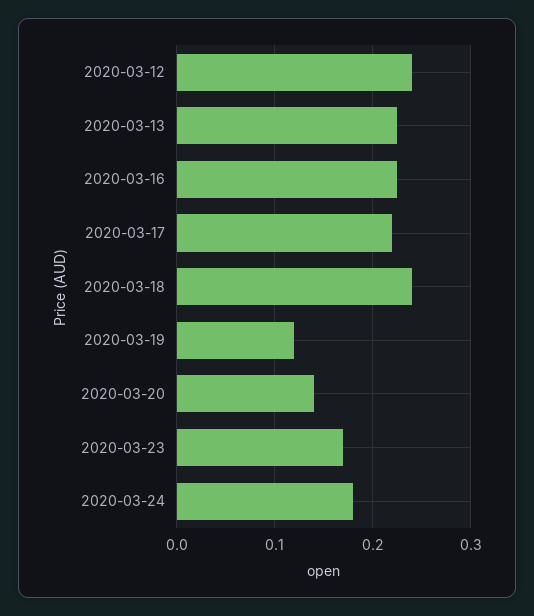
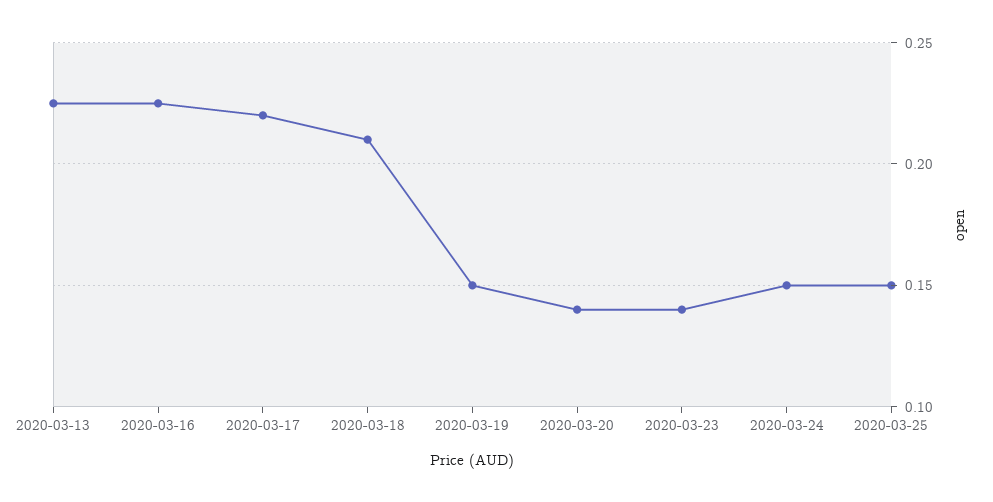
2020-03-12: 0.24 -> none
2020-03-18: 0.24 -> 0.21
2020-03-19: 0.12 -> 0.15
2020-03-23: 0.17 -> 0.14
2020-03-24: 0.18 -> 0.15
2020-03-25: none -> 0.15

